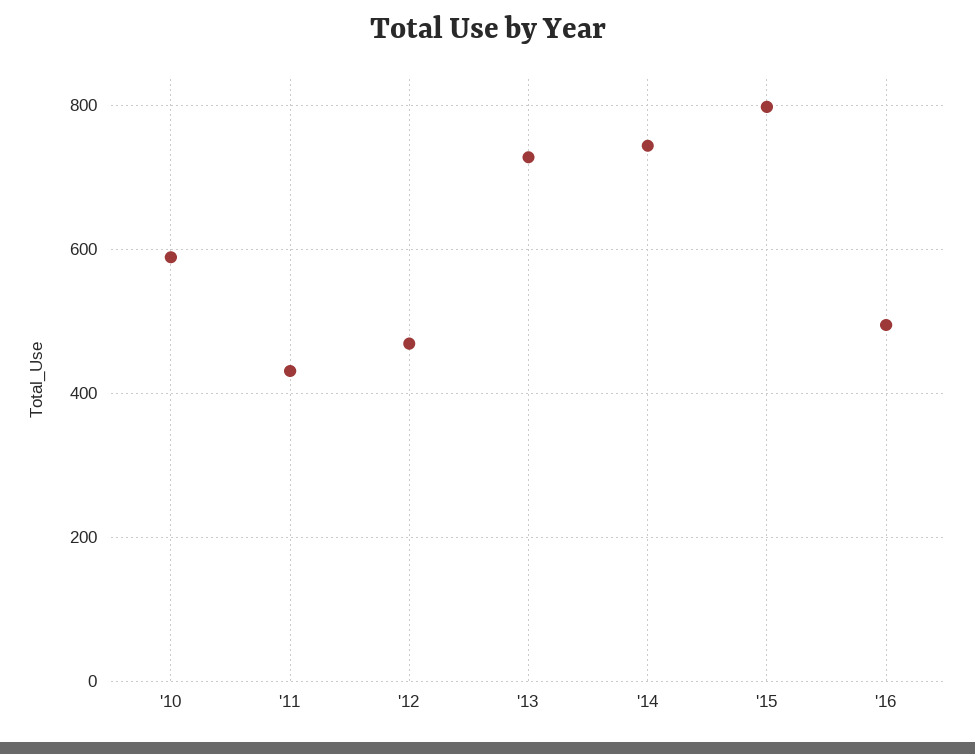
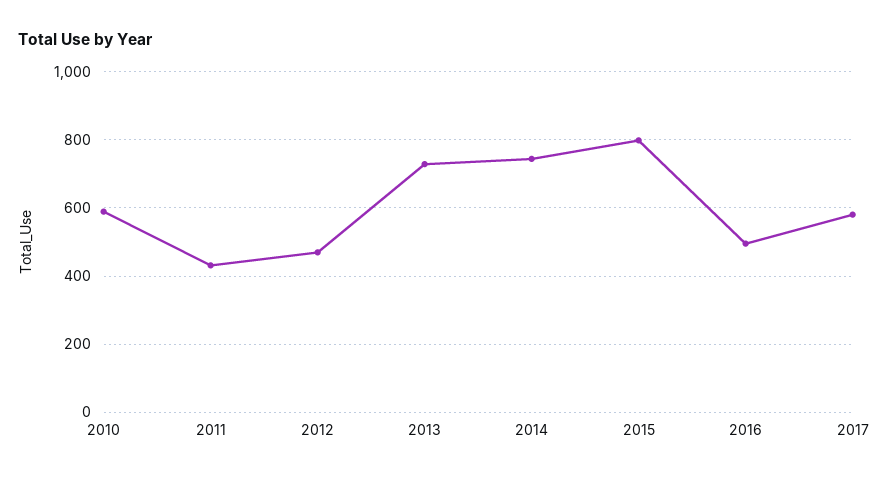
2017: none -> 580

